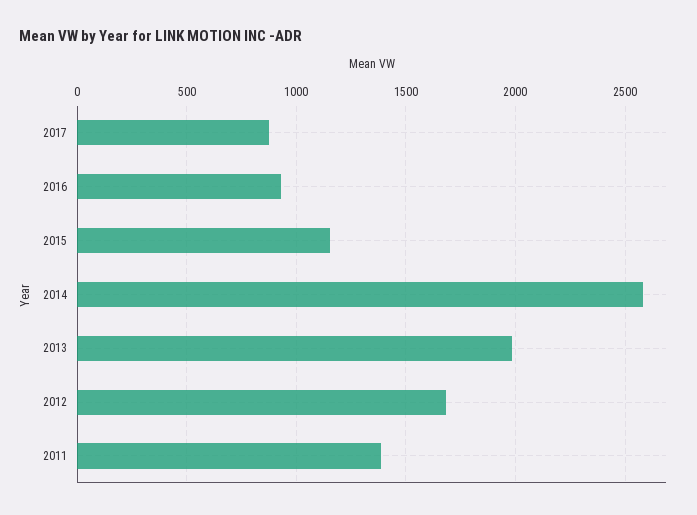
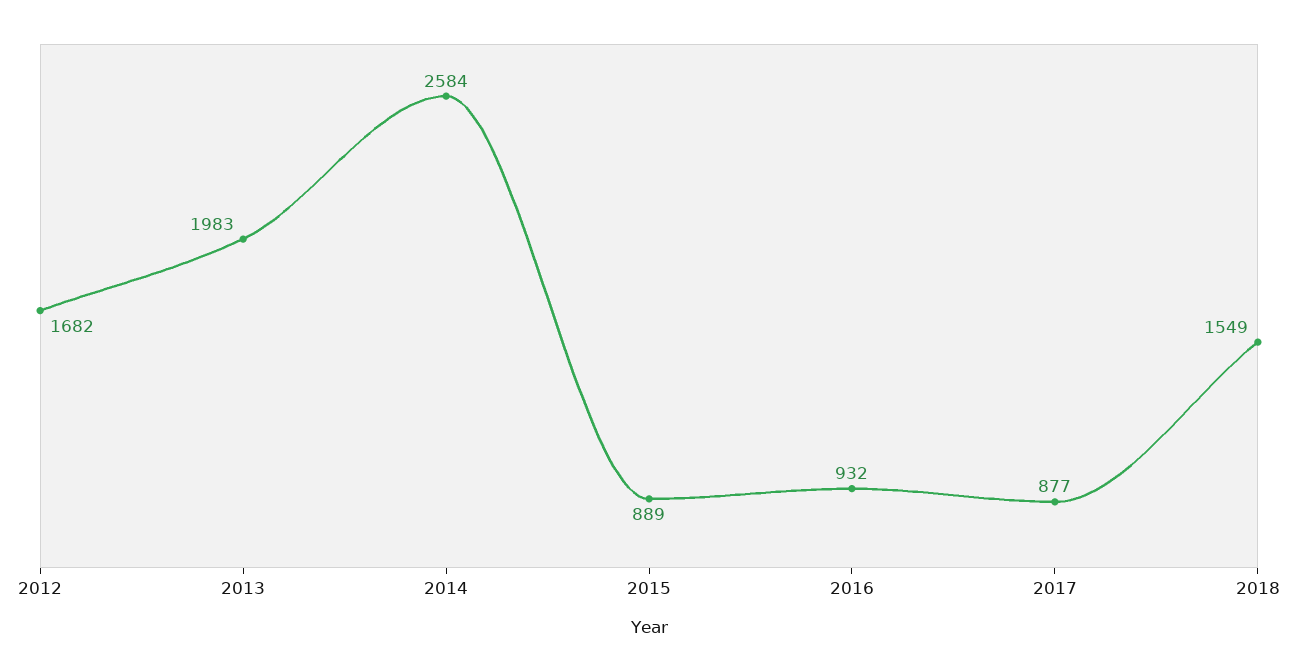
2015: 1150 -> 889
2011: 1400 -> none
2018: none -> 1549

